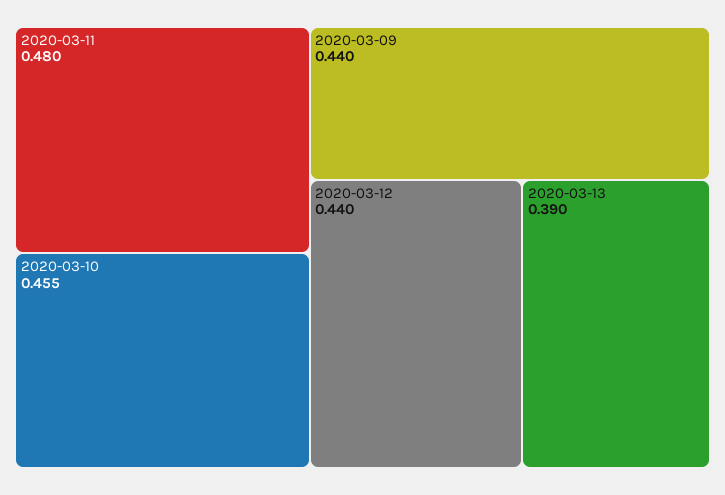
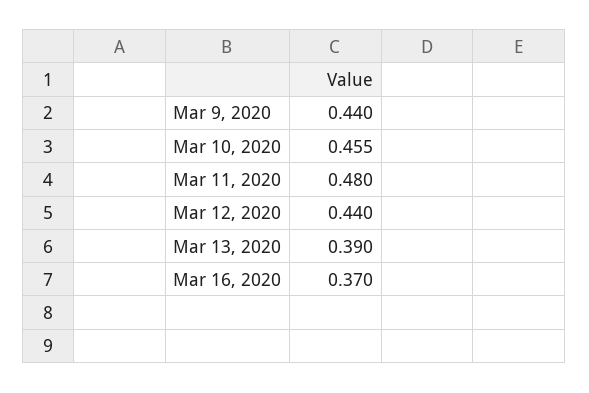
Mar 16, 2020: none -> 0.37

